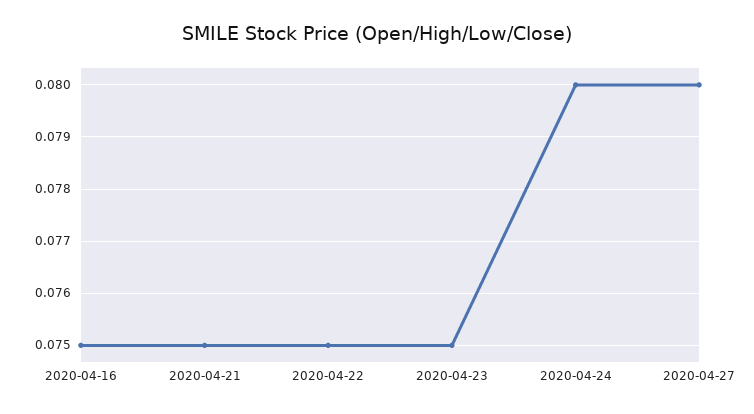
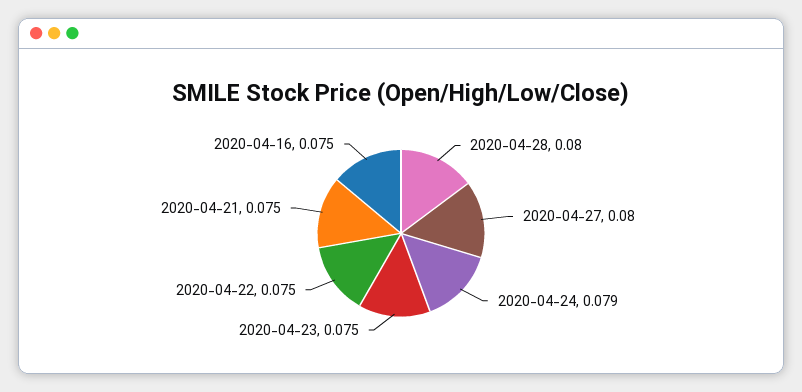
2020-04-24: 0.08 -> 0.079
2020-04-28: none -> 0.08

